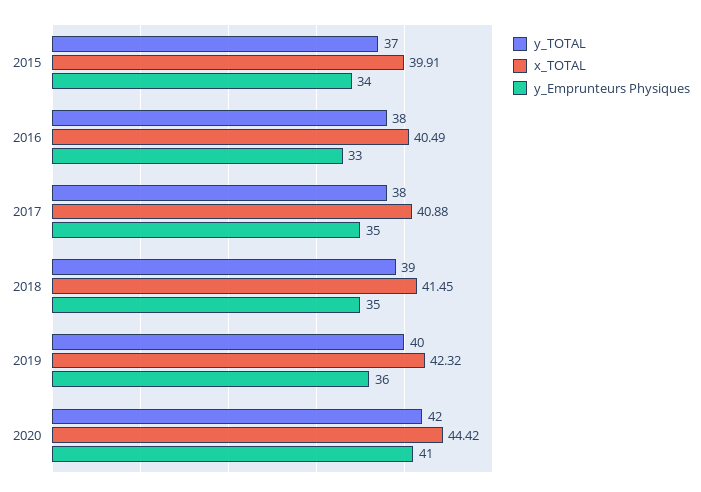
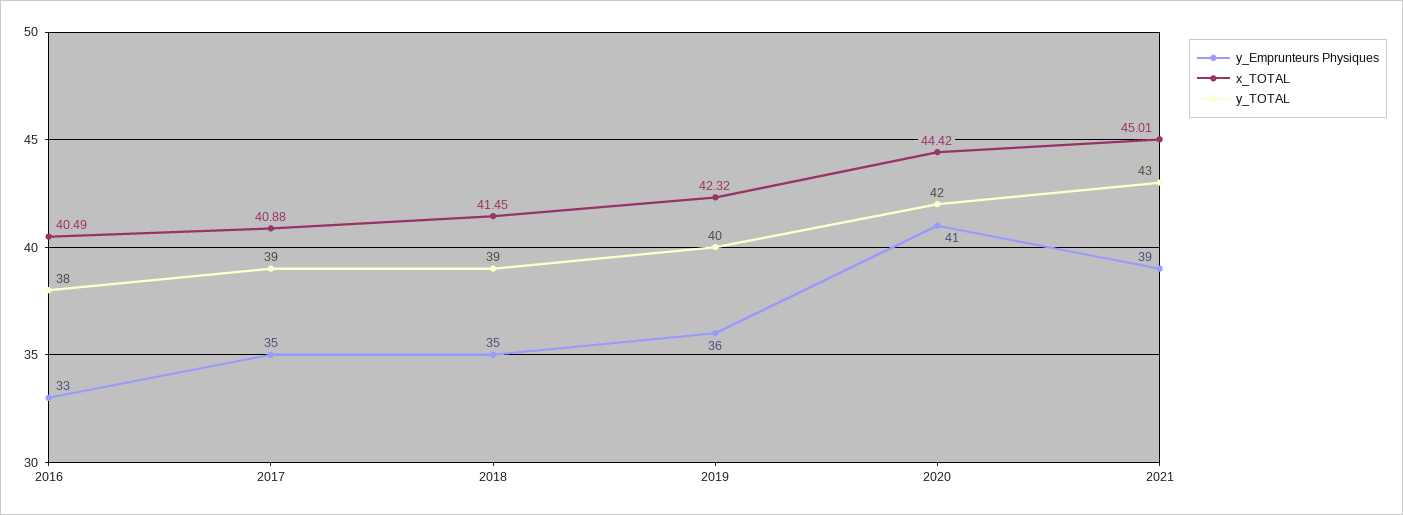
y_TOTAL, 2015: 37 -> none
x_TOTAL, 2015: 39.91 -> none
y_Emprunteurs Physiques, 2015: 34 -> none
y_TOTAL, 2017: 38 -> 39
y_Emprunteurs Physiques, 2021: none -> 39
x_TOTAL, 2021: none -> 45.01
y_TOTAL, 2021: none -> 43

